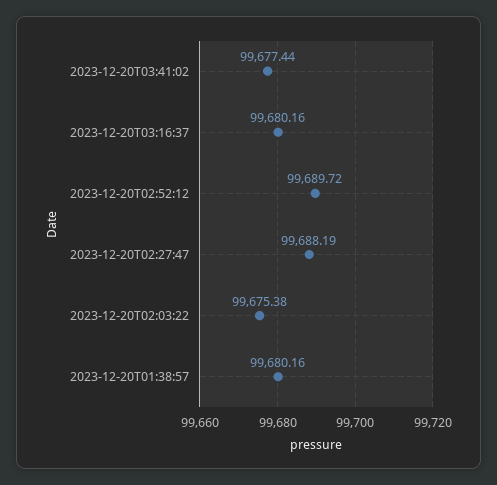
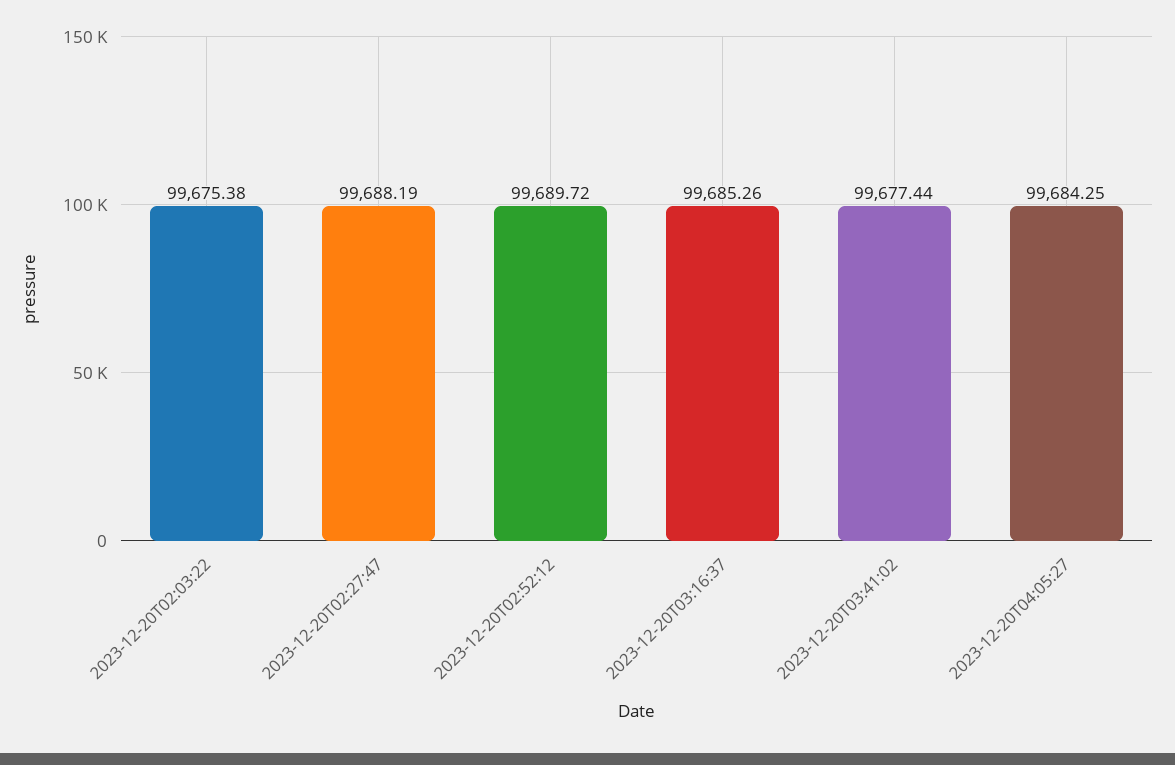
2023-12-20T03:16:37: 99680.16 -> 99685.26
2023-12-20T01:38:57: 99680.16 -> none
2023-12-20T04:05:27: none -> 99684.25

